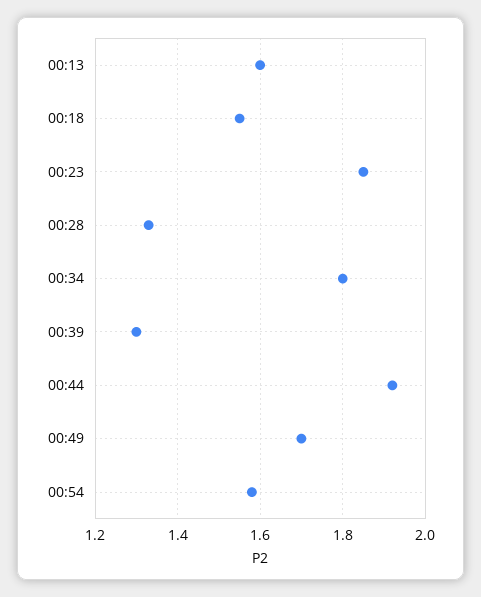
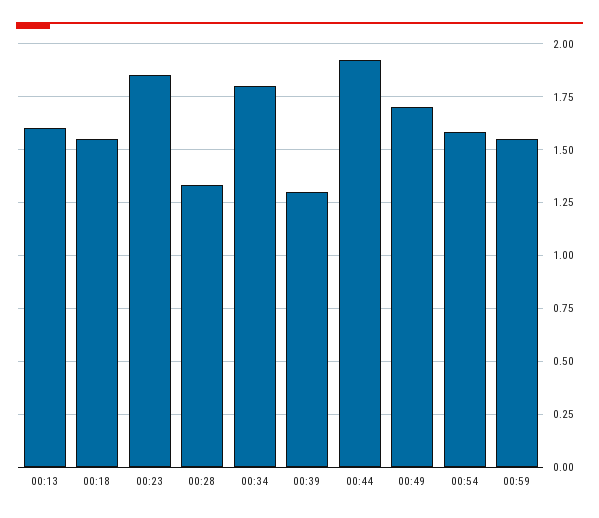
00:59: none -> 1.55

